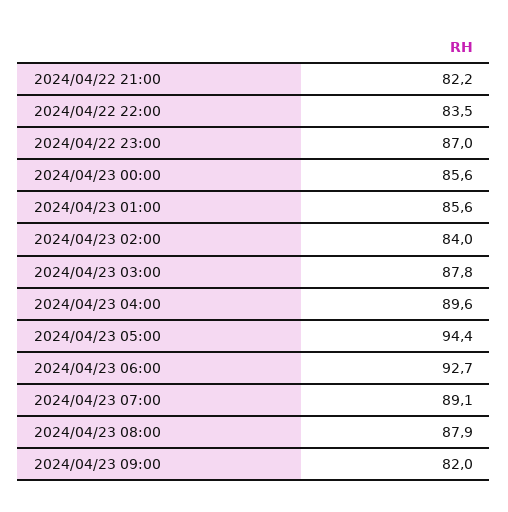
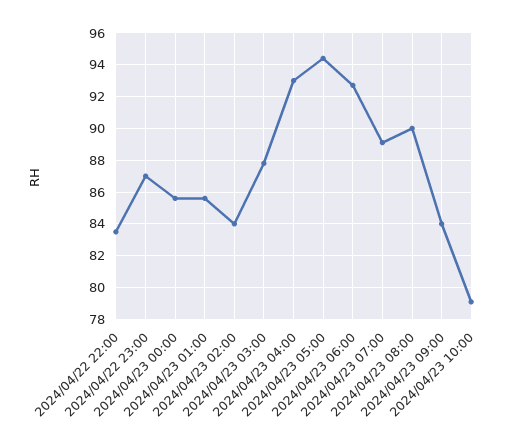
2024/04/22 21:00: 82.2 -> none
2024/04/23 04:00: 89.6 -> 93
2024/04/23 08:00: 87.9 -> 90
2024/04/23 09:00: 82 -> 84
2024/04/23 10:00: none -> 79

